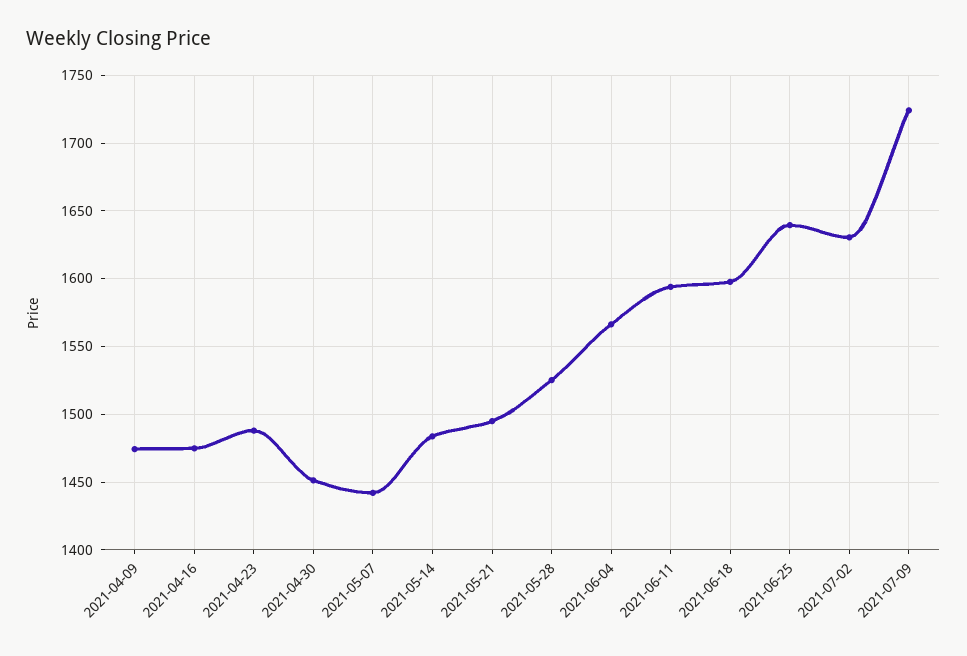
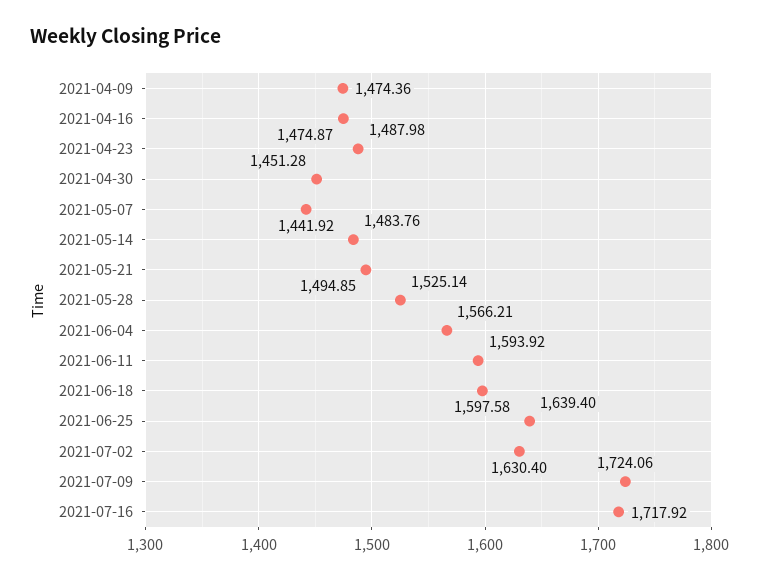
2021-07-16: none -> 1717.92

